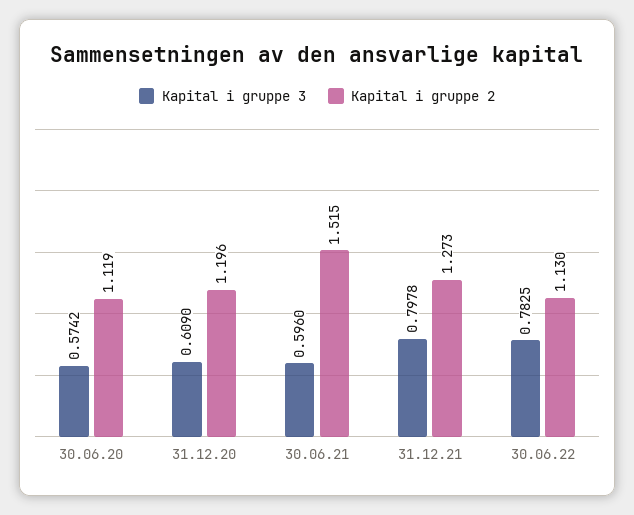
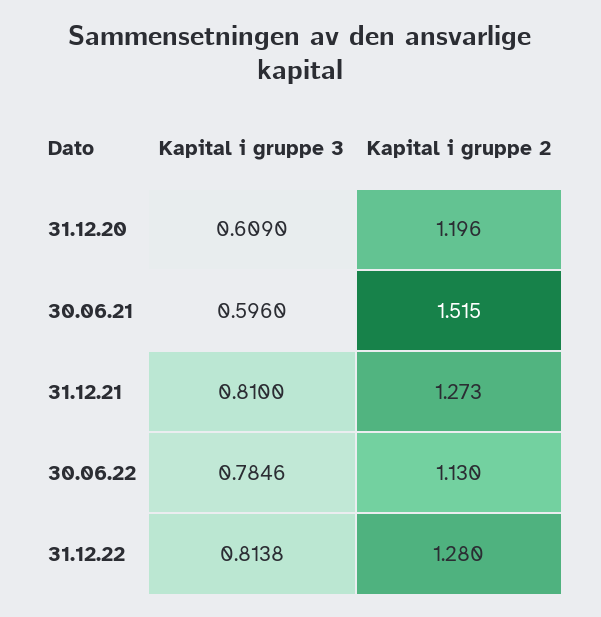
Kapital i gruppe 3, 30.06.20: 0.5742 -> none
Kapital i gruppe 2, 30.06.20: 1.119 -> none
Kapital i gruppe 3, 31.12.21: 0.7978 -> 0.81
Kapital i gruppe 3, 30.06.22: 0.7825 -> 0.7846
Kapital i gruppe 3, 31.12.22: none -> 0.8138
Kapital i gruppe 2, 31.12.22: none -> 1.28

